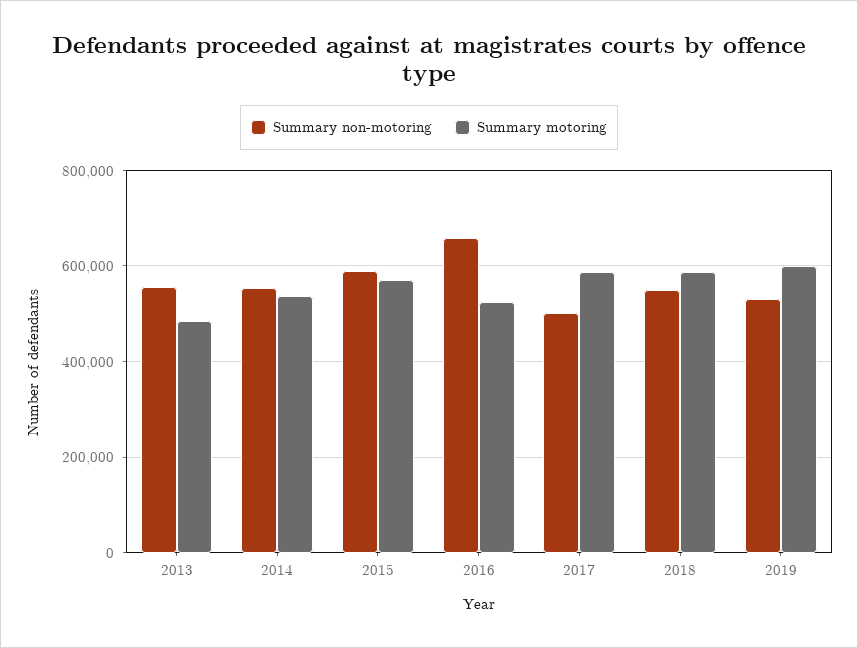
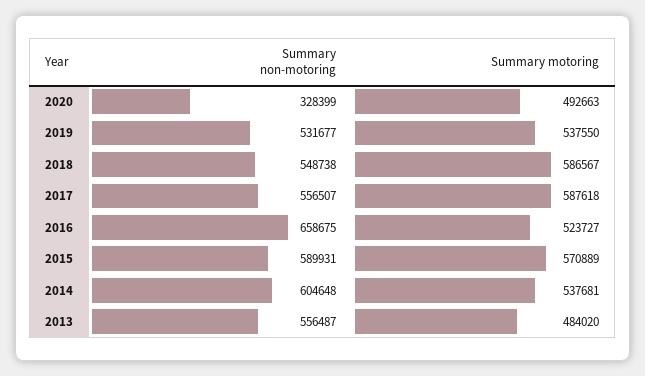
Summary non-motoring, 2014: 560000 -> 604648
Summary non-motoring, 2017: 500000 -> 556507
Summary motoring, 2019: 600000 -> 537550
Summary non-motoring, 2020: none -> 328399
Summary motoring, 2020: none -> 492663

